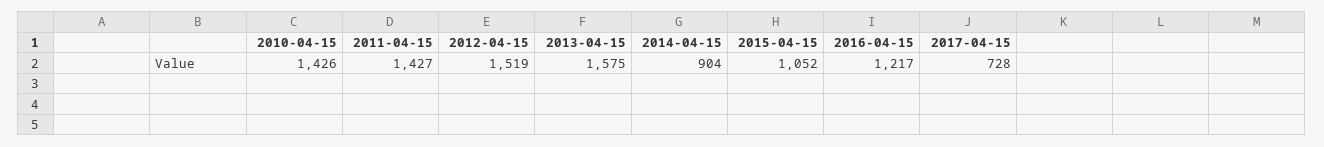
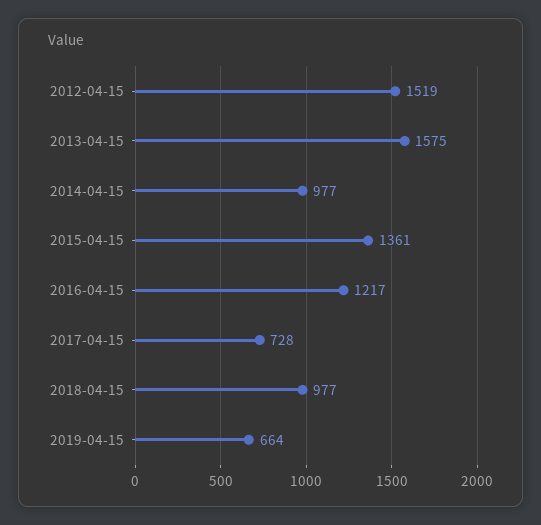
2010-04-15: 1426 -> none
2011-04-15: 1427 -> none
2014-04-15: 904 -> 977
2015-04-15: 1052 -> 1361
2018-04-15: none -> 977
2019-04-15: none -> 664

